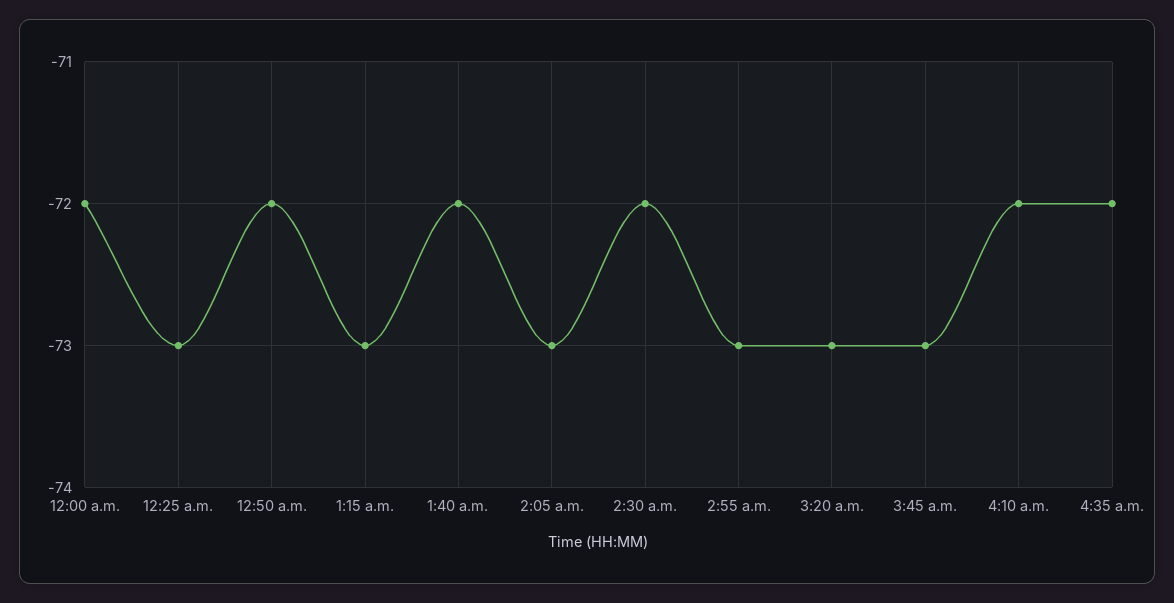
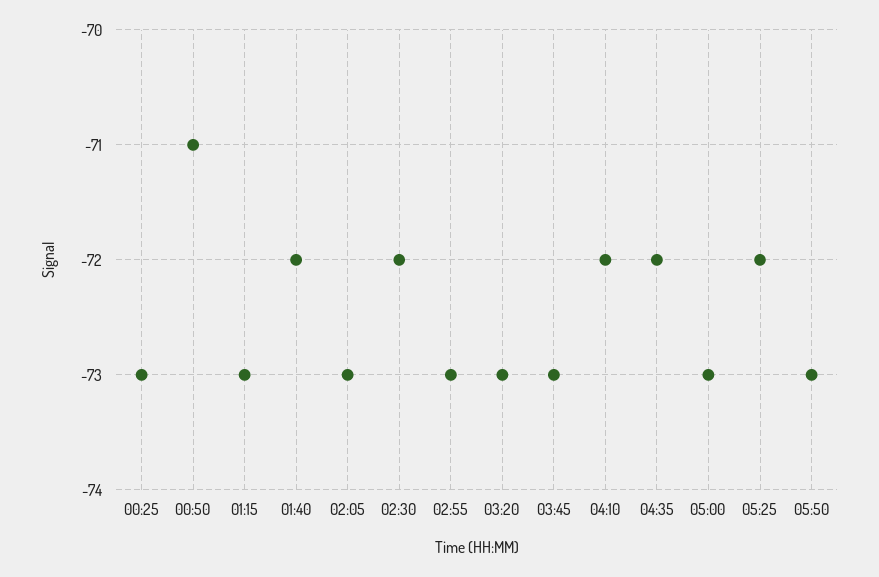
12:00 a.m.: -72 -> none
12:50 a.m.: -72 -> -71
05:00: none -> -73
05:25: none -> -72
05:50: none -> -73

